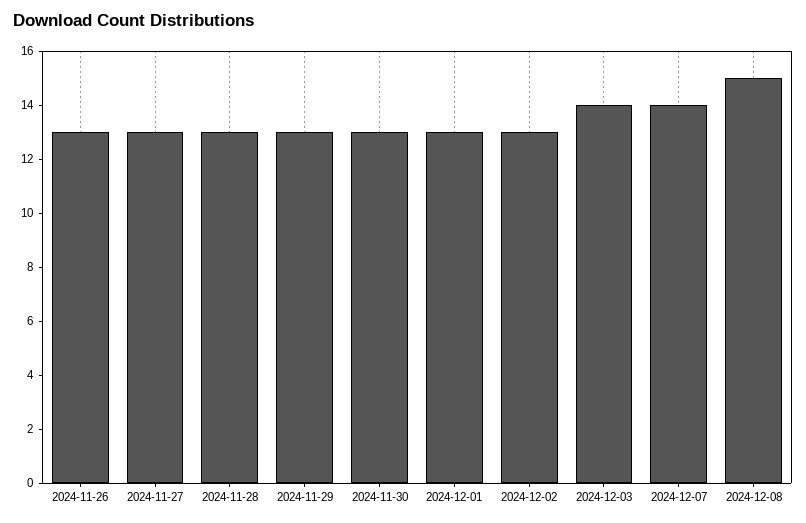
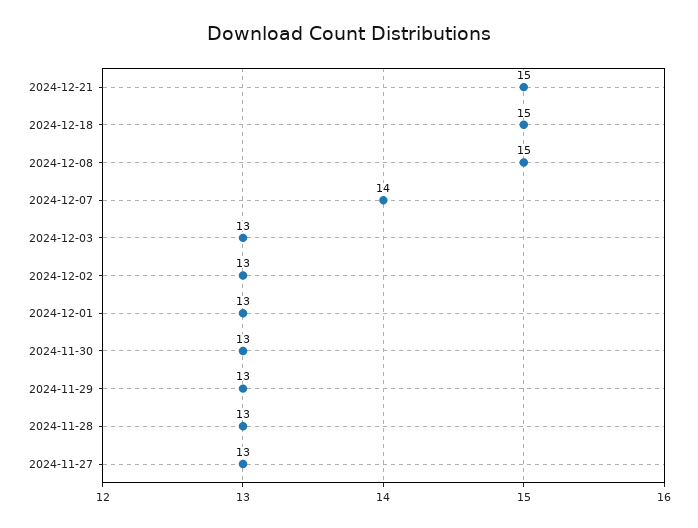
2024-11-26: 13 -> none
2024-12-03: 14 -> 13
2024-12-21: none -> 15
2024-12-18: none -> 15

